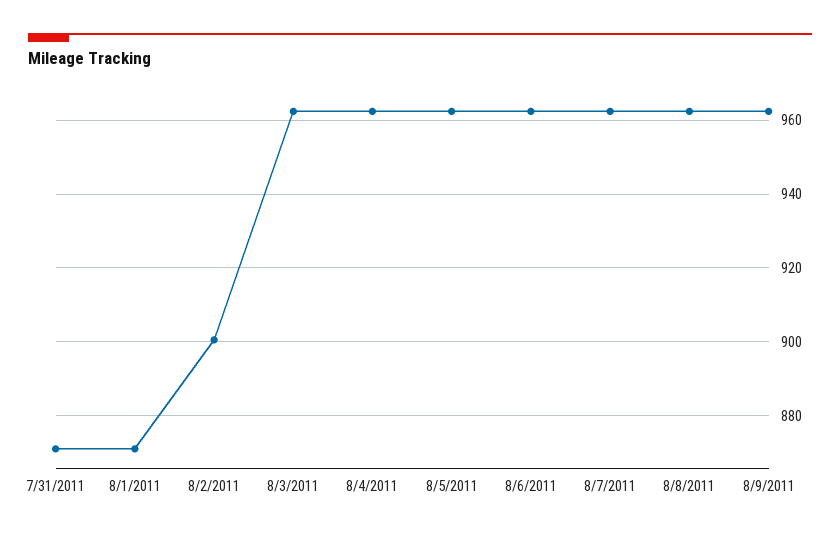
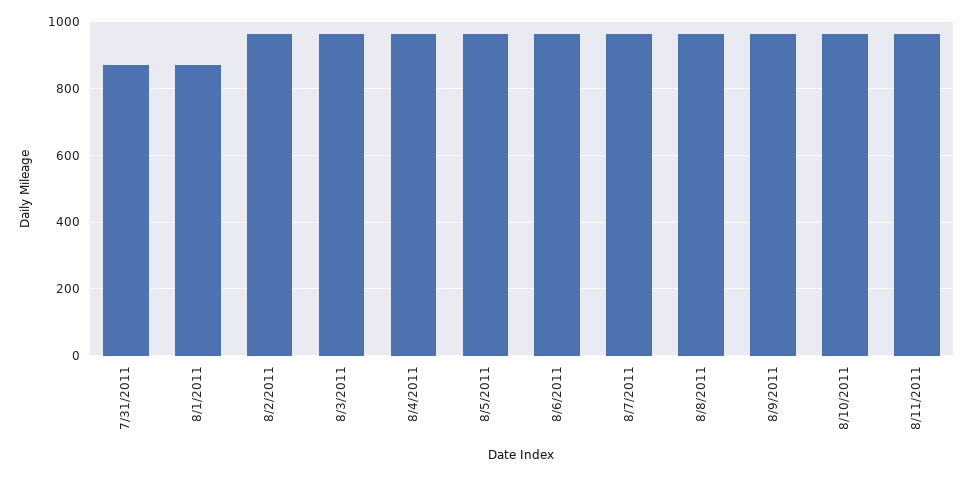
8/2/2011: 900 -> 960
8/10/2011: none -> 960
8/11/2011: none -> 960

